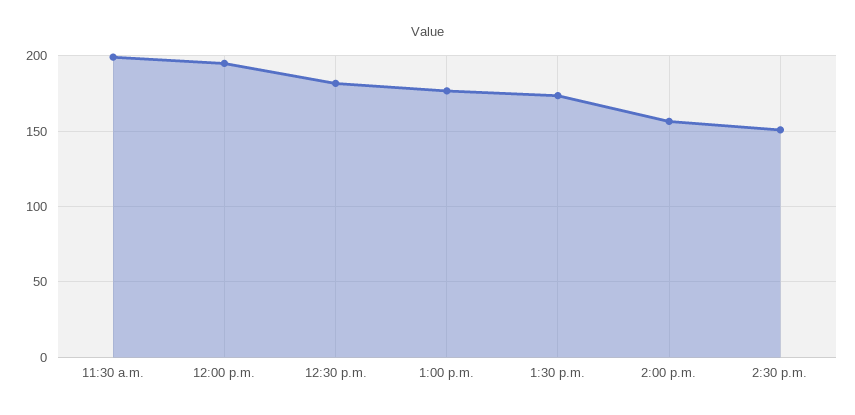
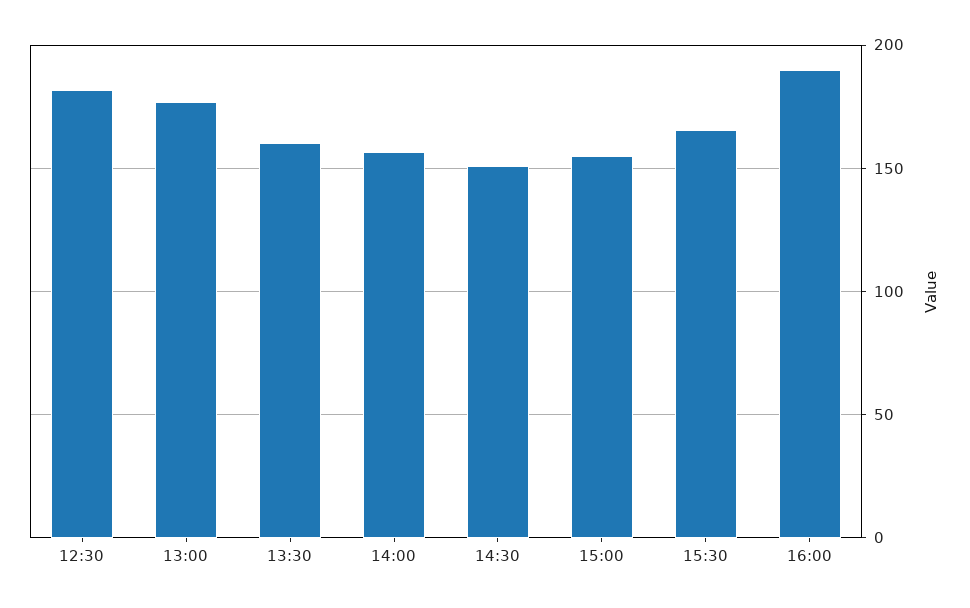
11:30 a.m.: 200 -> none
12:00 p.m.: 195 -> none
1:30 p.m.: 175 -> 160
15:00: none -> 155
15:30: none -> 165
16:00: none -> 190

